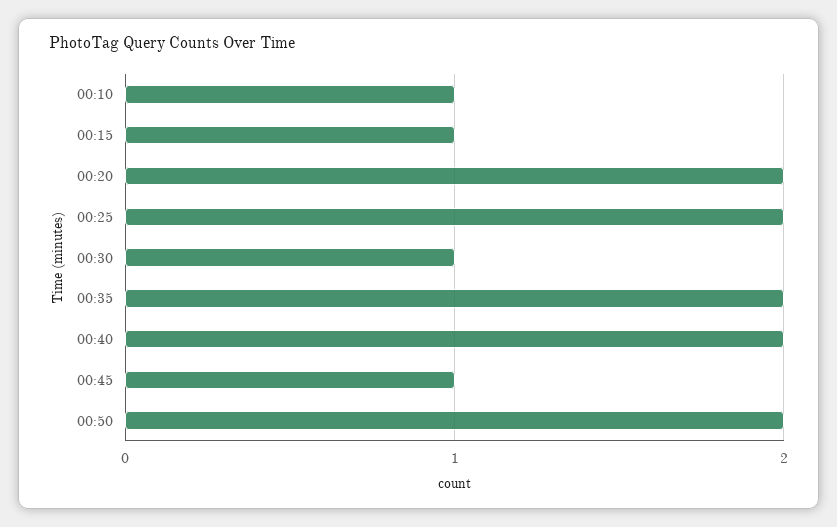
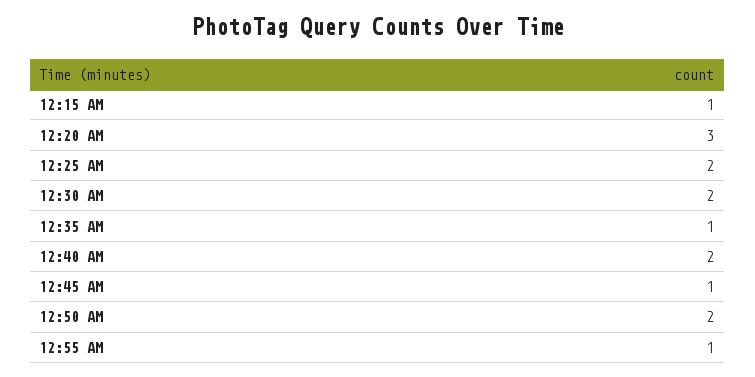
00:10: 1 -> none
00:20: 2 -> 3
00:30: 1 -> 2
00:35: 2 -> 1
12:55 AM: none -> 1

